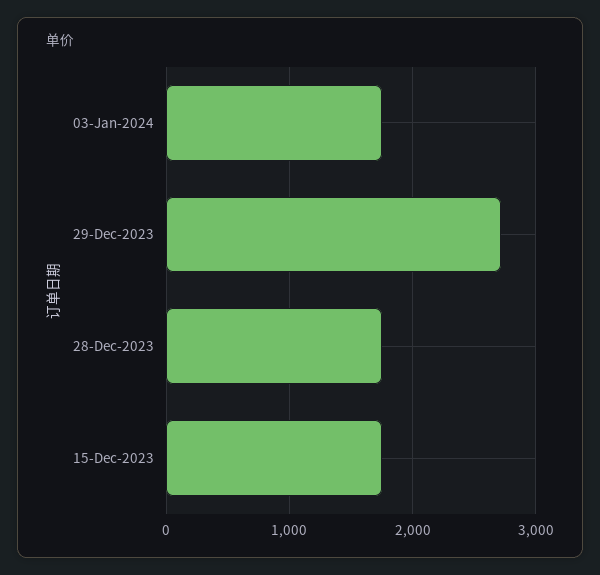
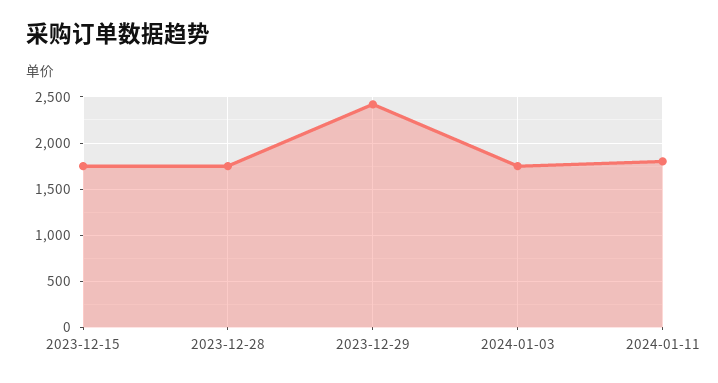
29-Dec-2023: 2700 -> 2400
2024-01-11: none -> 1800

